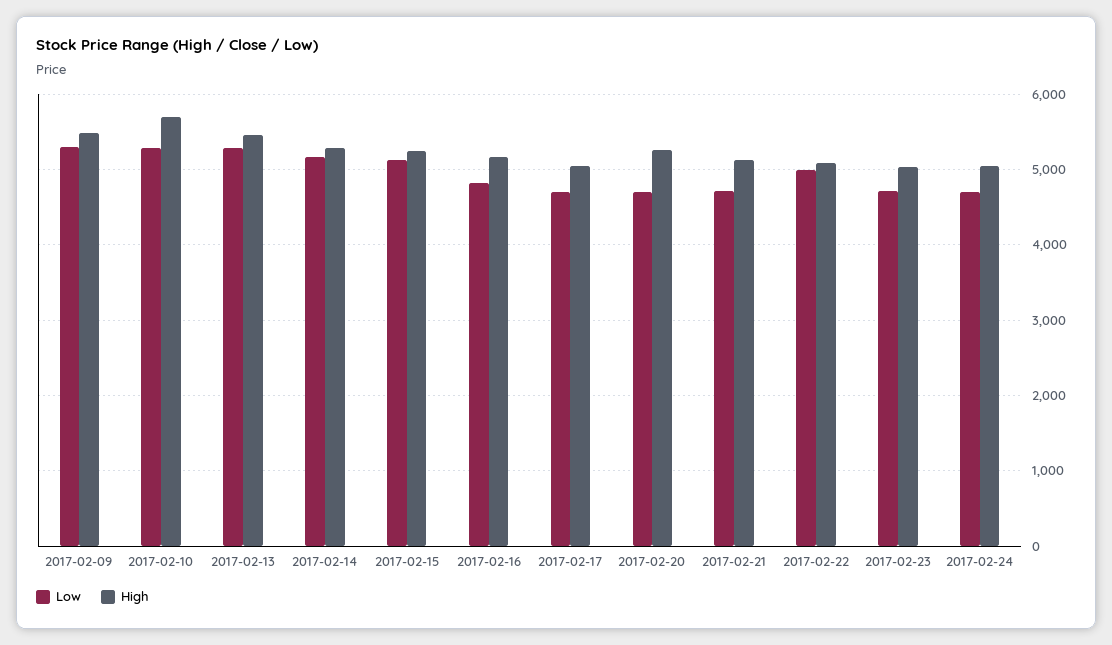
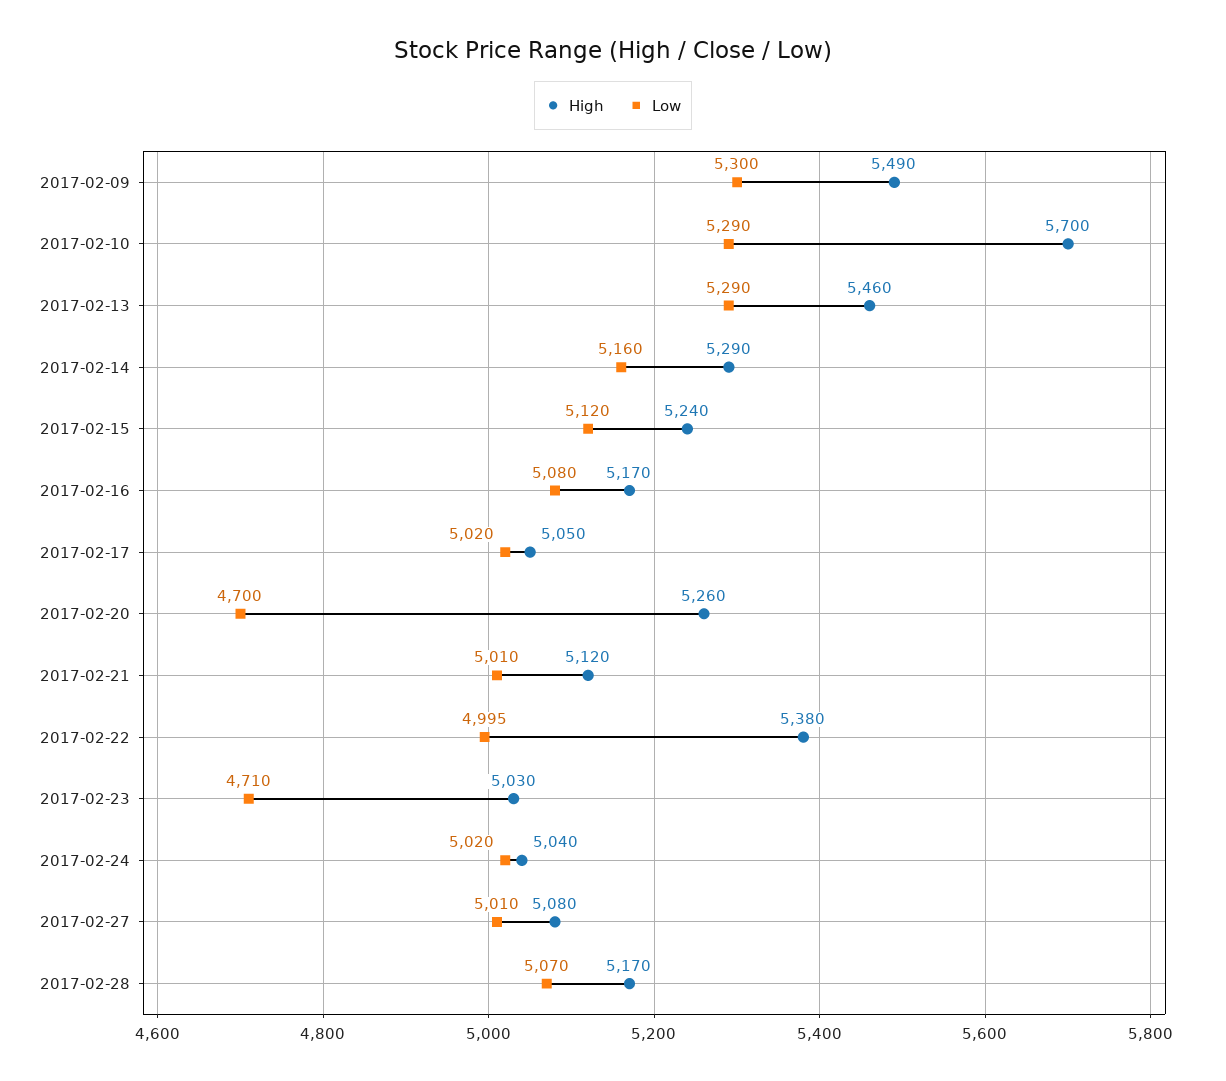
Low, 2017-02-16: 4800 -> 5080
Low, 2017-02-17: 4700 -> 5020
Low, 2017-02-21: 4700 -> 5010
High, 2017-02-22: 5100 -> 5380
Low, 2017-02-24: 4700 -> 5020
High, 2017-02-27: none -> 5080
Low, 2017-02-27: none -> 5010
High, 2017-02-28: none -> 5170
Low, 2017-02-28: none -> 5070

